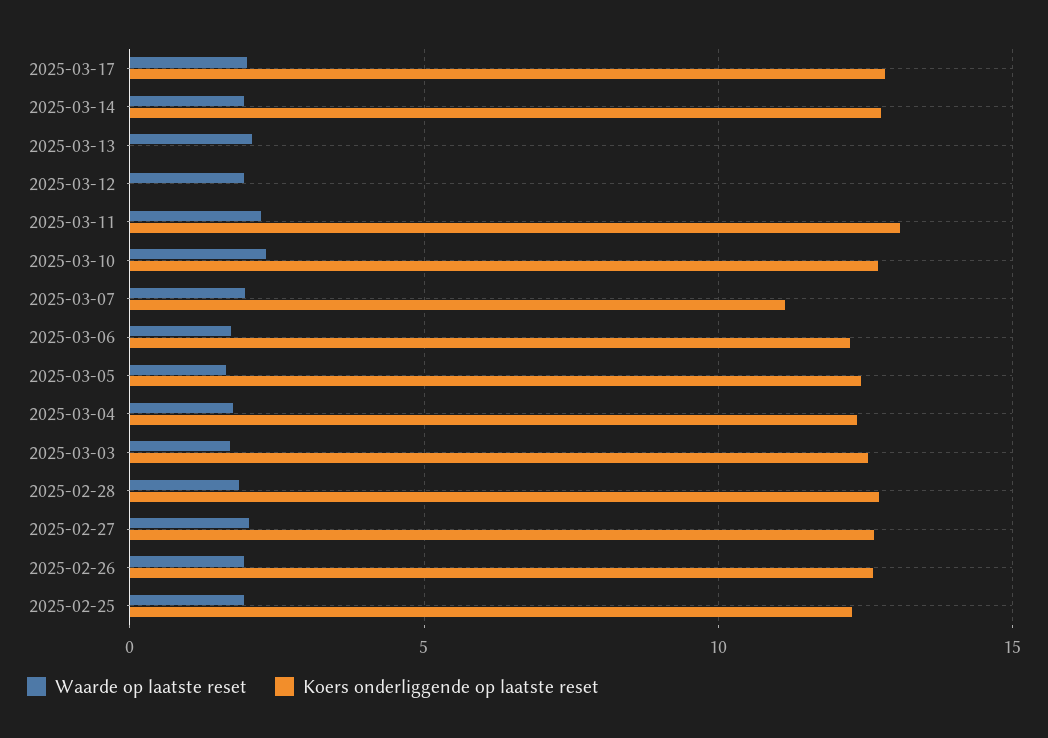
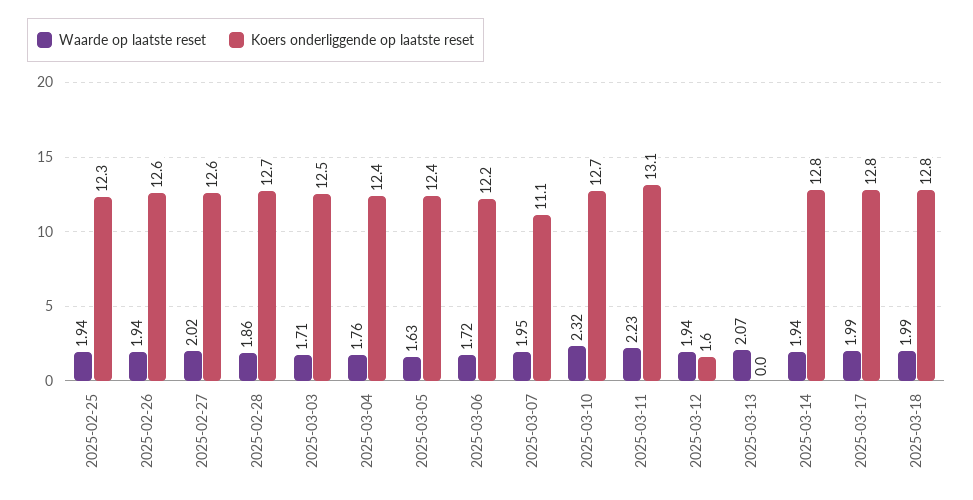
Koers onderliggende op laatste reset, 2025-03-12: 0 -> 1.6
Waarde op laatste reset, 2025-03-18: none -> 1.99
Koers onderliggende op laatste reset, 2025-03-18: none -> 12.8

